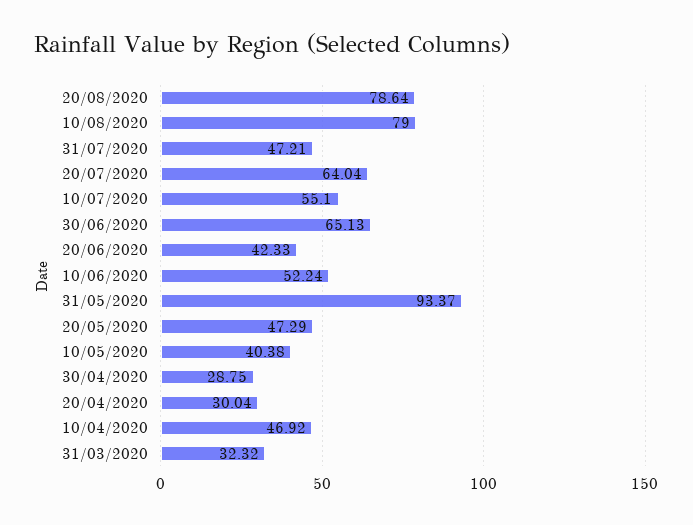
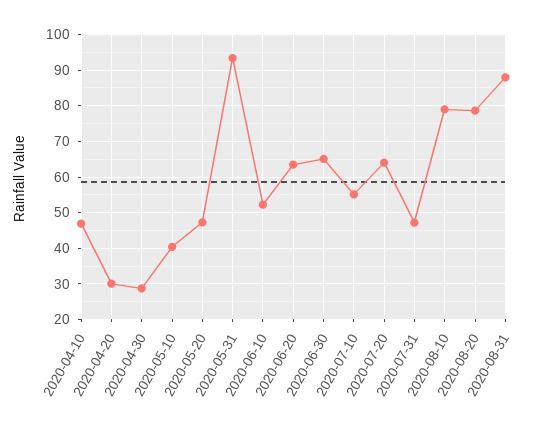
20/06/2020: 42.33 -> 64
31/03/2020: 32.32 -> none
2020-08-31: none -> 88

